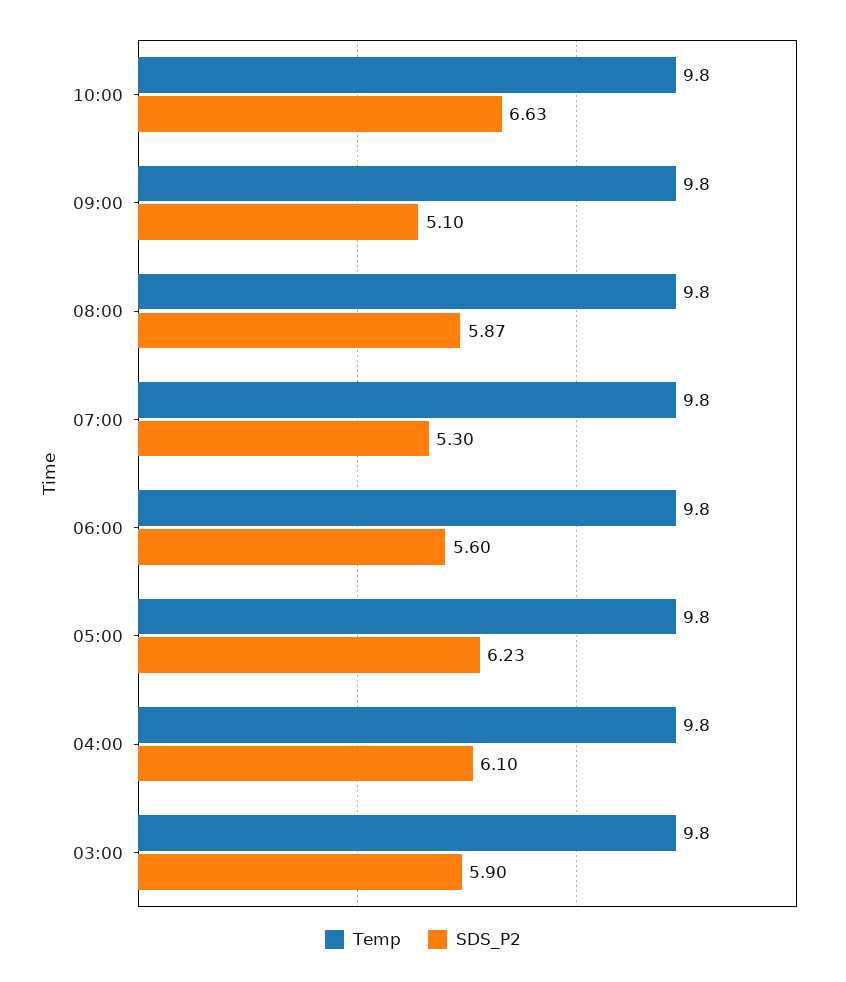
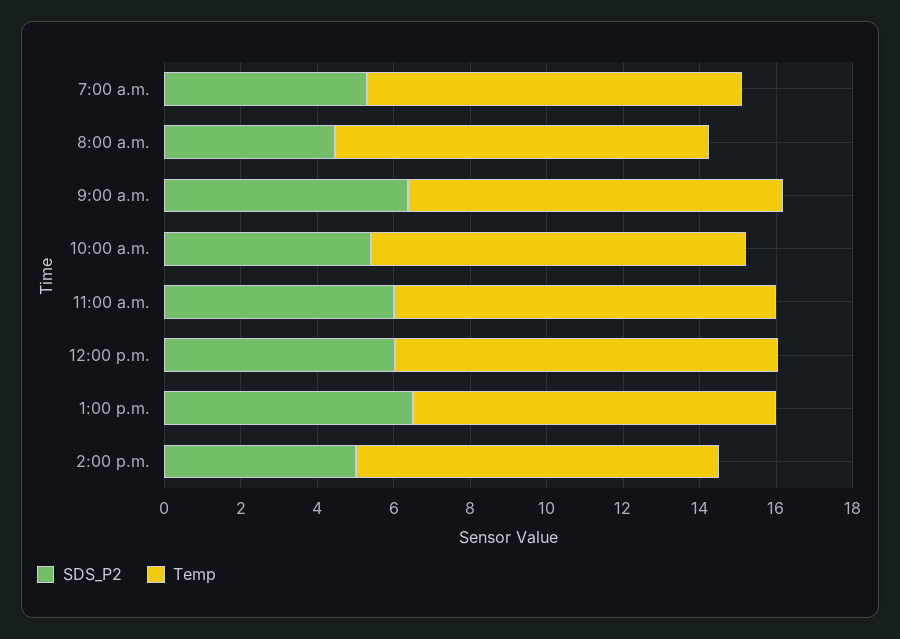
SDS_P2, 10:00: 6.63 -> 5.5
SDS_P2, 09:00: 5.1 -> 6.5
SDS_P2, 08:00: 5.87 -> 4.5
Temp, 06:00: 9.8 -> none
SDS_P2, 06:00: 5.6 -> none
Temp, 05:00: 9.8 -> none
SDS_P2, 05:00: 6.23 -> none
Temp, 04:00: 9.8 -> none
SDS_P2, 04:00: 6.1 -> none
Temp, 03:00: 9.8 -> none
SDS_P2, 03:00: 5.9 -> none
SDS_P2, 11:00 a.m.: none -> 6
Temp, 11:00 a.m.: none -> 10
SDS_P2, 12:00 p.m.: none -> 6
Temp, 12:00 p.m.: none -> 10
SDS_P2, 1:00 p.m.: none -> 6.5
Temp, 1:00 p.m.: none -> 9.5
SDS_P2, 2:00 p.m.: none -> 5
Temp, 2:00 p.m.: none -> 9.5

